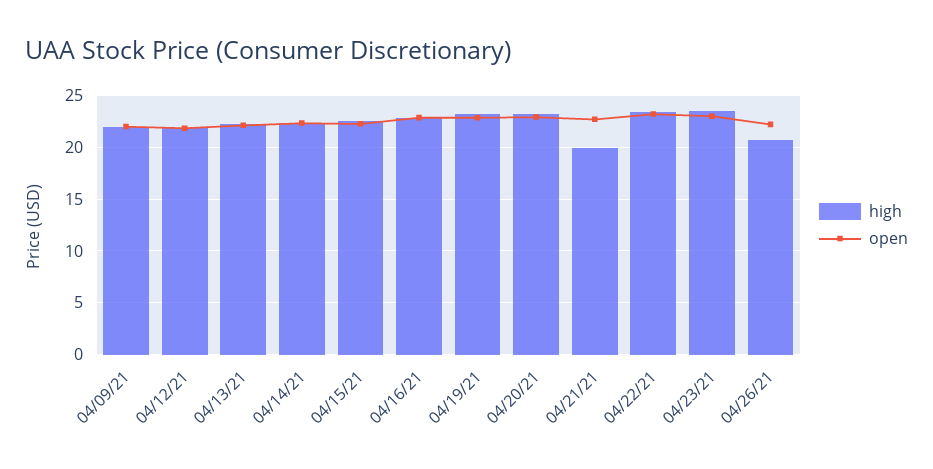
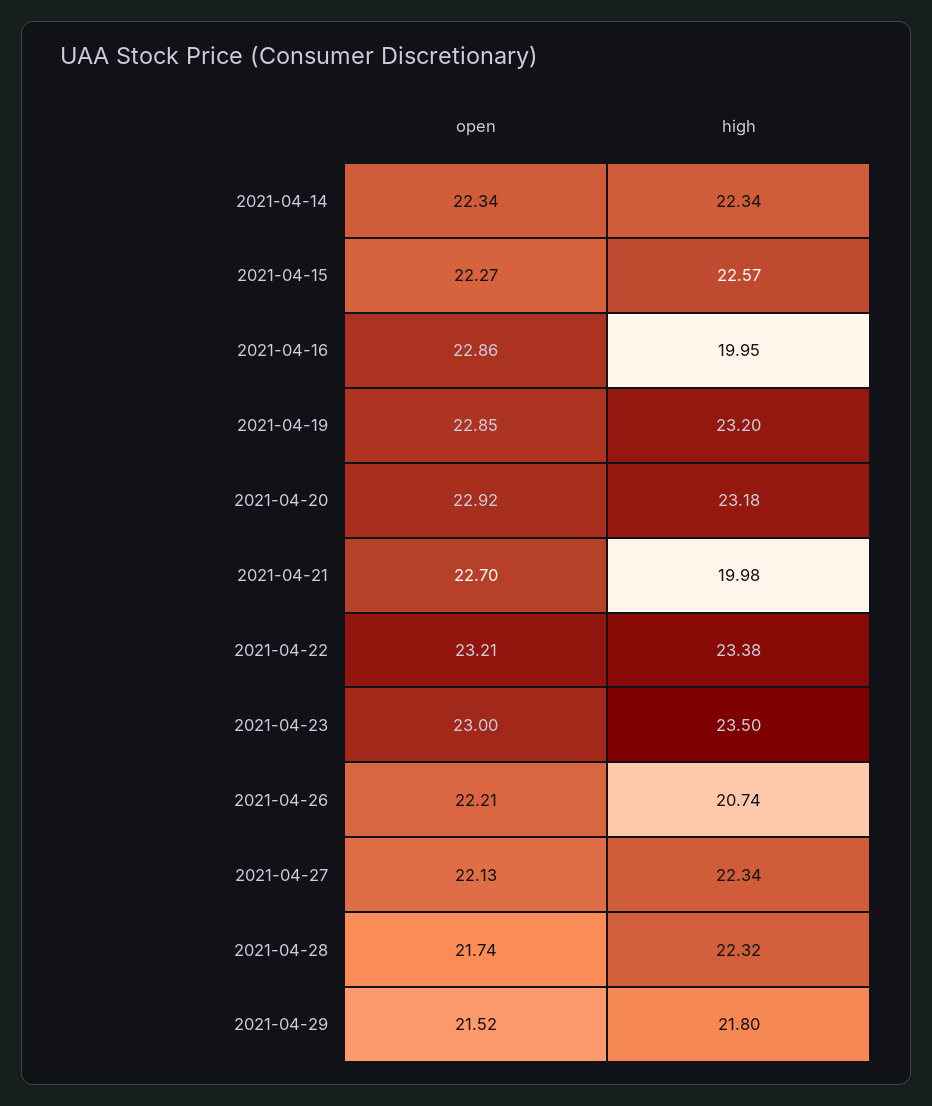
high, 04/09/21: 22 -> none
open, 04/09/21: 22 -> none
high, 04/12/21: 22 -> none
open, 04/12/21: 22 -> none
high, 04/13/21: 22 -> none
open, 04/13/21: 22 -> none
high, 04/16/21: 23 -> 19.95
open, 2021-04-27: none -> 22.13
high, 2021-04-27: none -> 22.34
open, 2021-04-28: none -> 21.74
high, 2021-04-28: none -> 22.32
open, 2021-04-29: none -> 21.52
high, 2021-04-29: none -> 21.8

